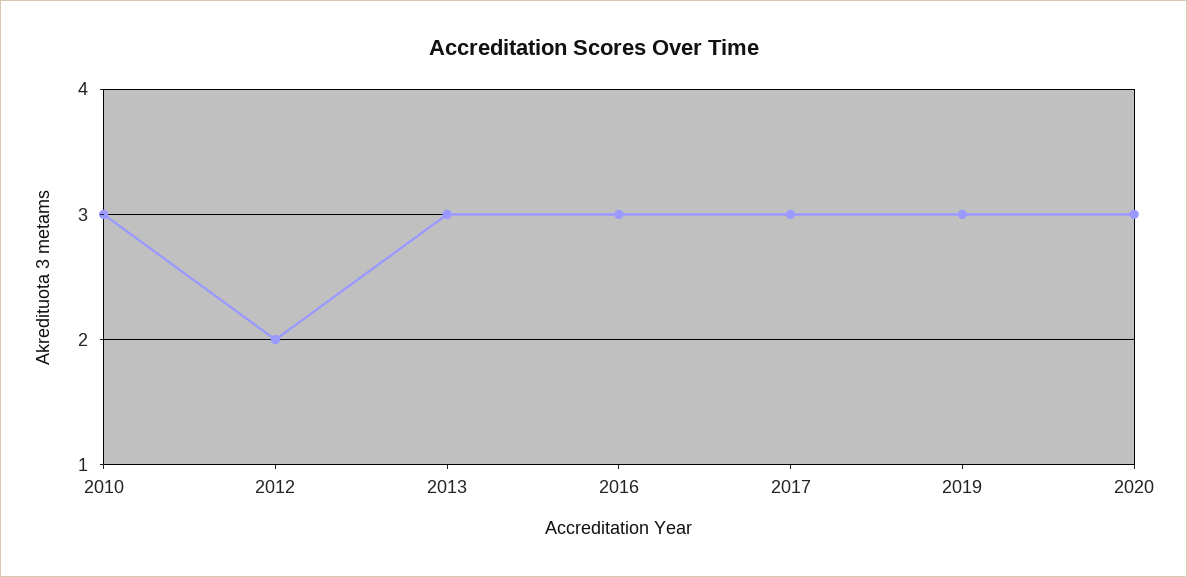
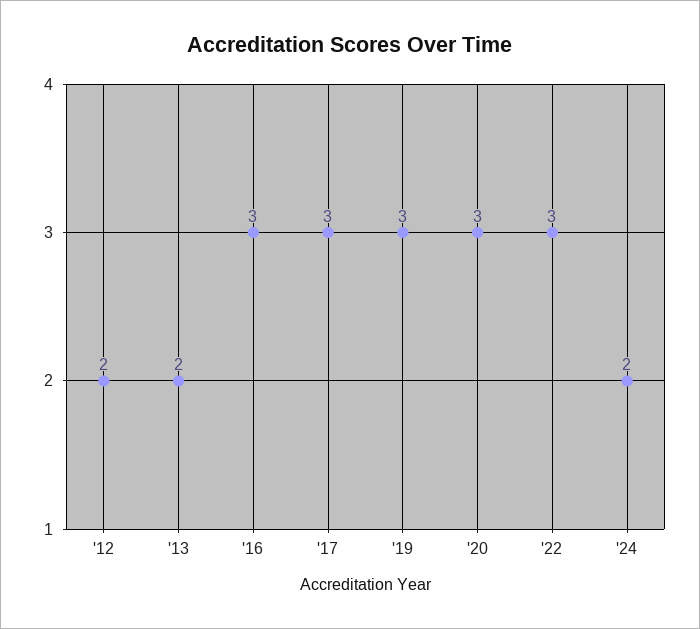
2010: 3 -> none
2013: 3 -> 2
'22: none -> 3
'24: none -> 2

